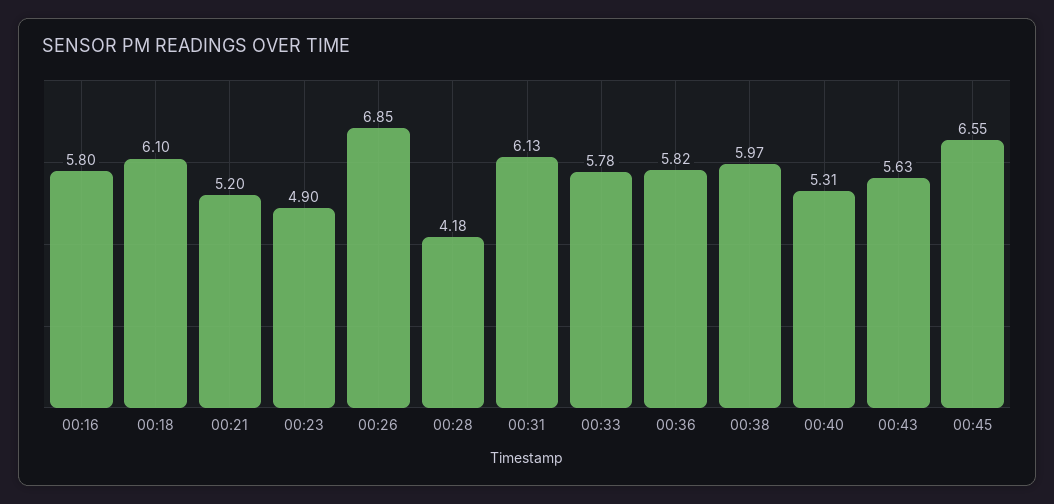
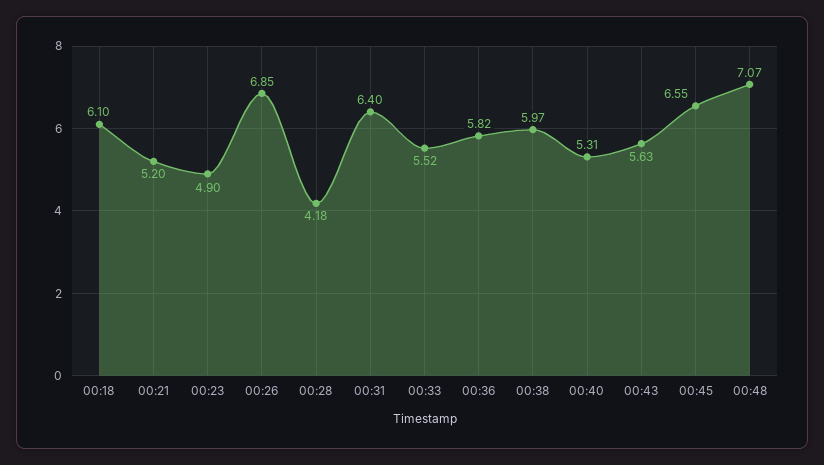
00:16: 5.8 -> none
00:31: 6.13 -> 6.4
00:33: 5.78 -> 5.52
00:48: none -> 7.07

